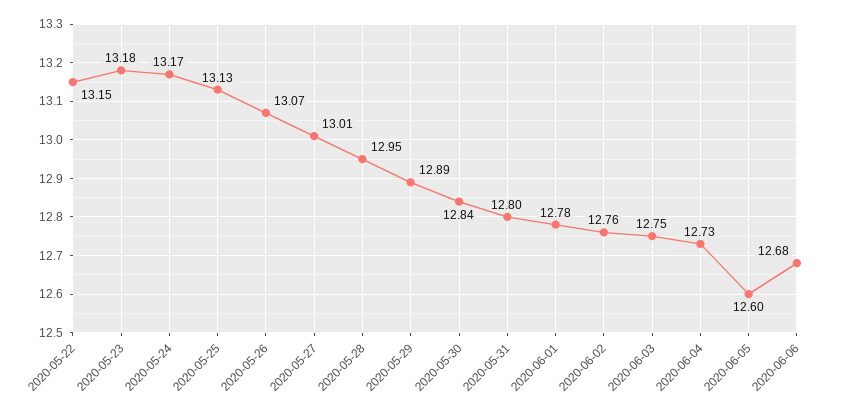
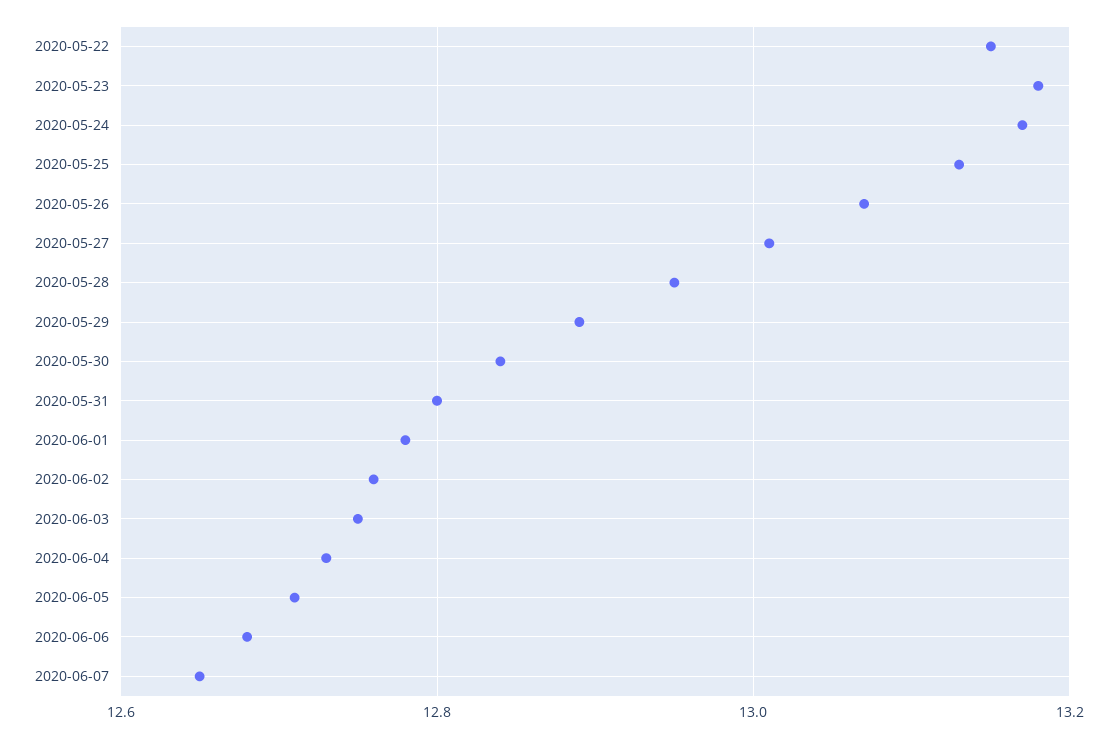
2020-06-05: 12.6 -> 12.7
2020-06-07: none -> 12.65

